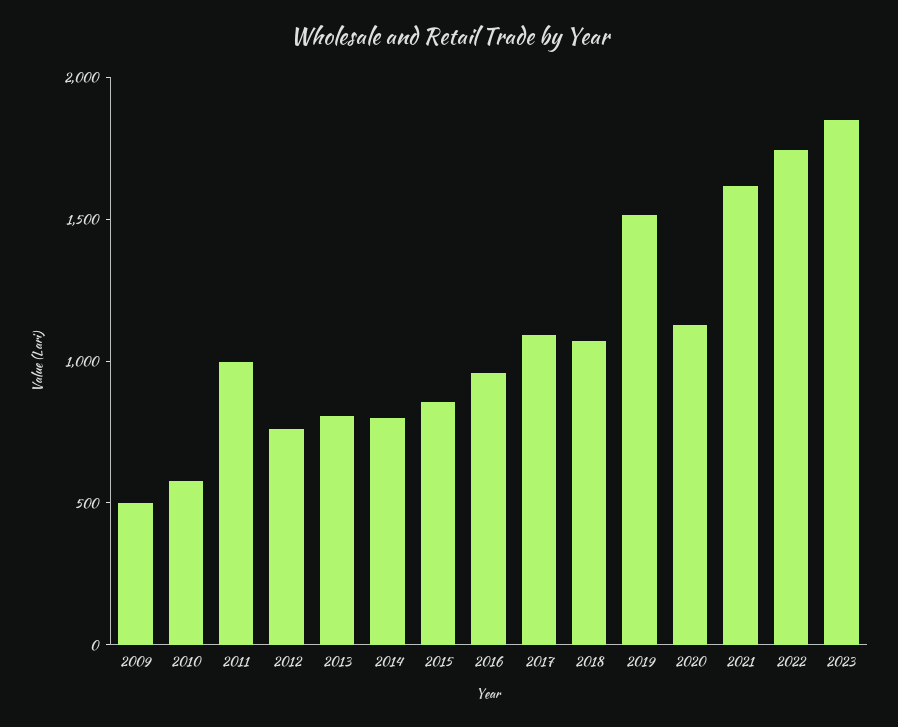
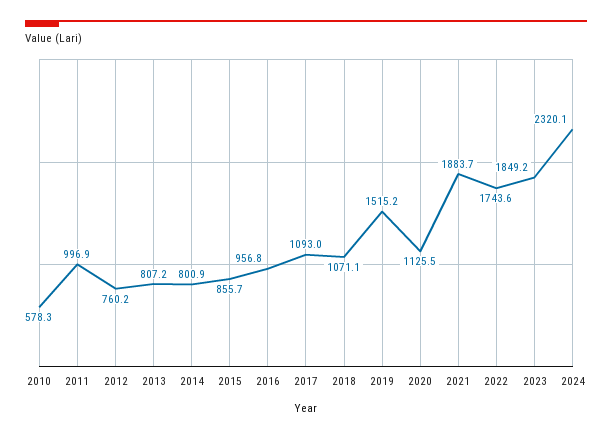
2009: 500 -> none
2021: 1600 -> 1883.7
2024: none -> 2320.1

